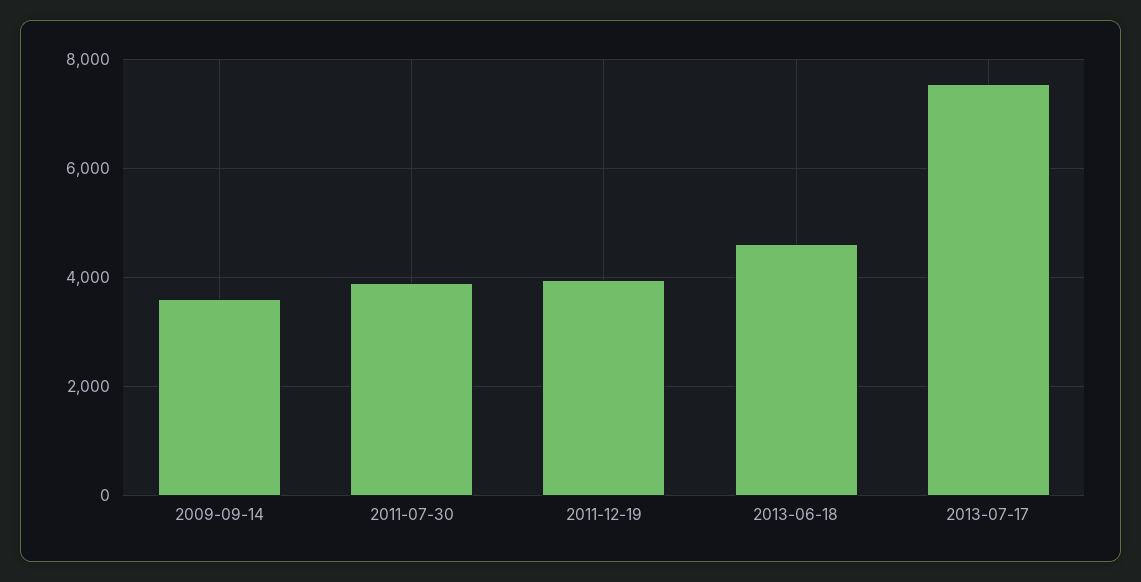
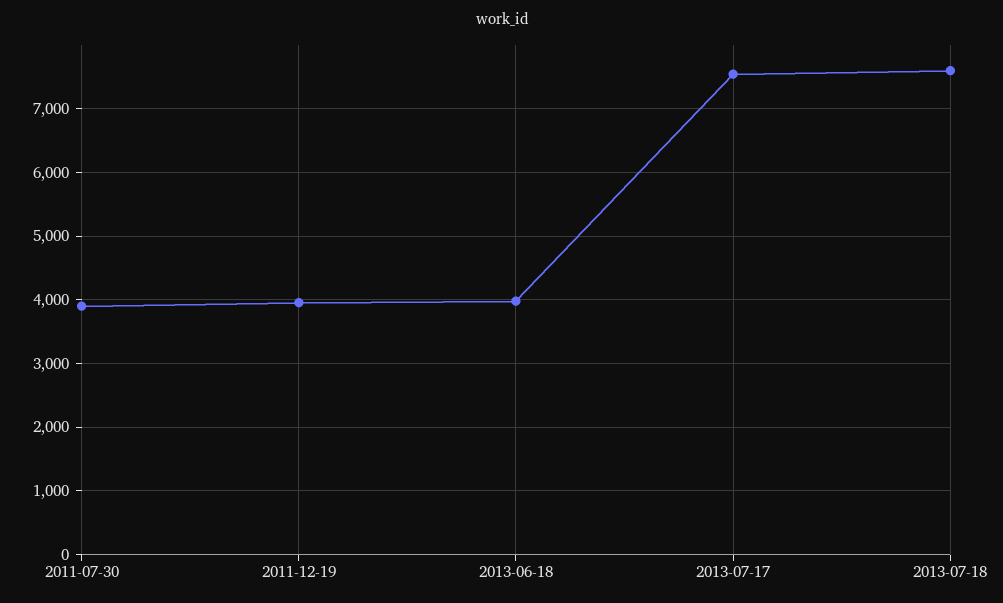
2009-09-14: 3600 -> none
2013-06-18: 4600 -> 4000
2013-07-18: none -> 7600

